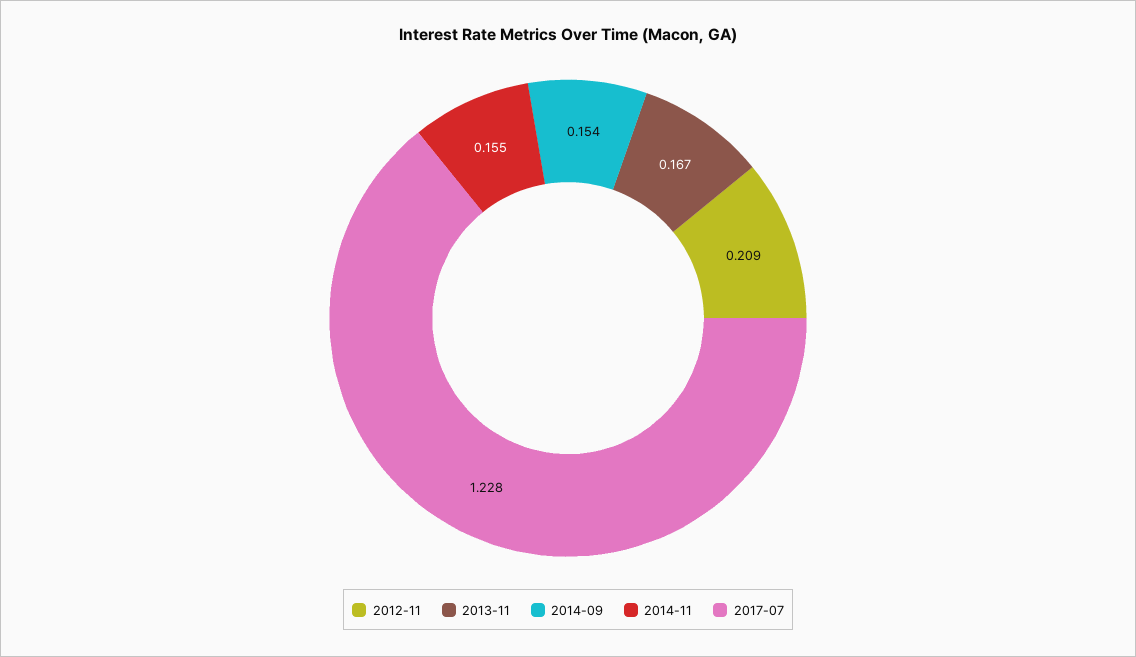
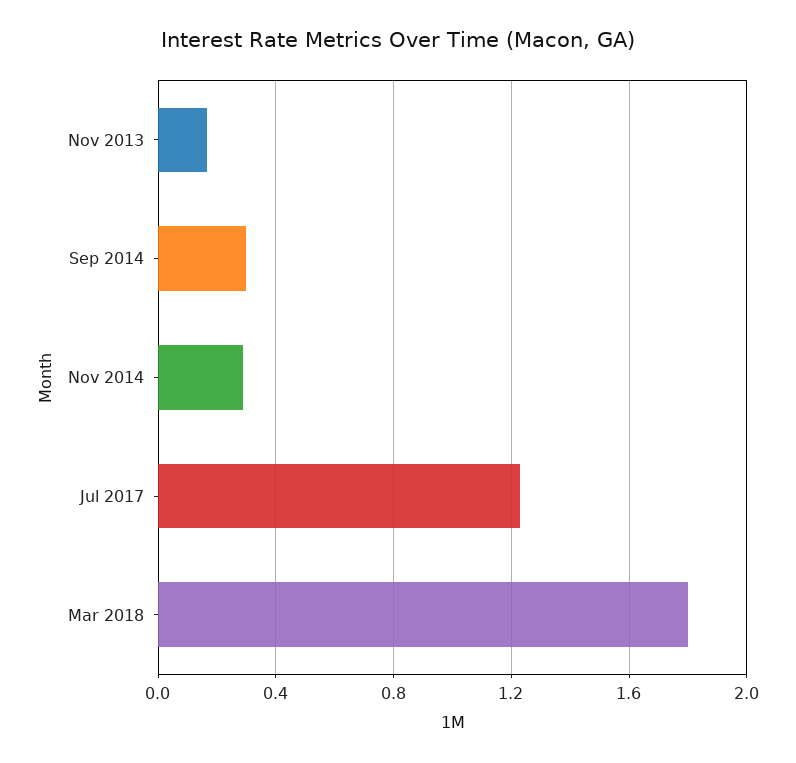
2012-11: 0.209 -> none
2014-09: 0.154 -> 0.3
2014-11: 0.155 -> 0.3
Mar 2018: none -> 1.8

